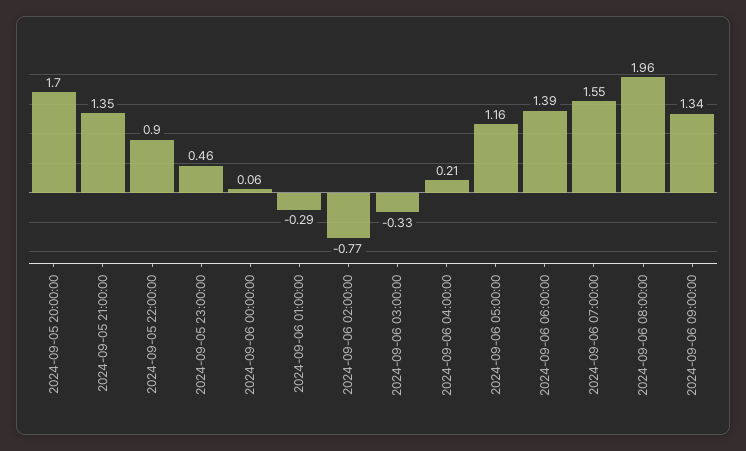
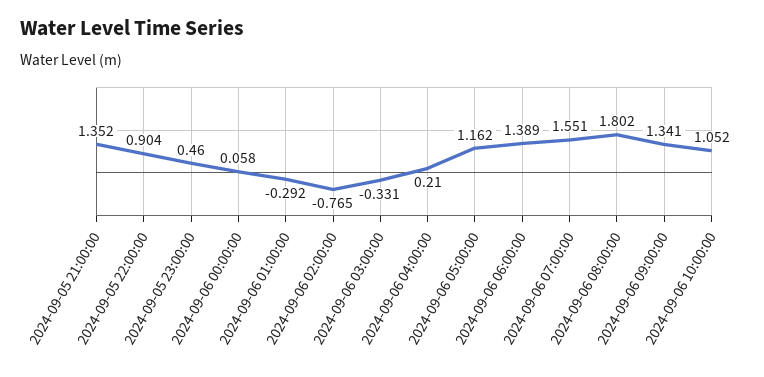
2024-09-05 20:00:00: 1.7 -> none
2024-09-06 08:00:00: 1.96 -> 1.802
2024-09-06 10:00:00: none -> 1.052

